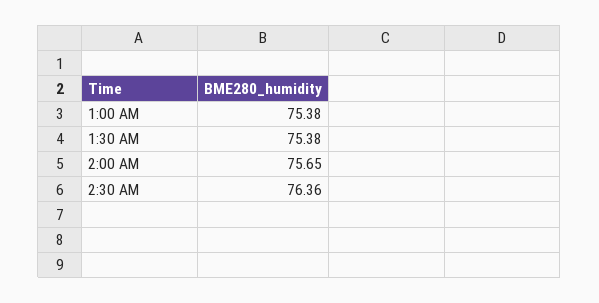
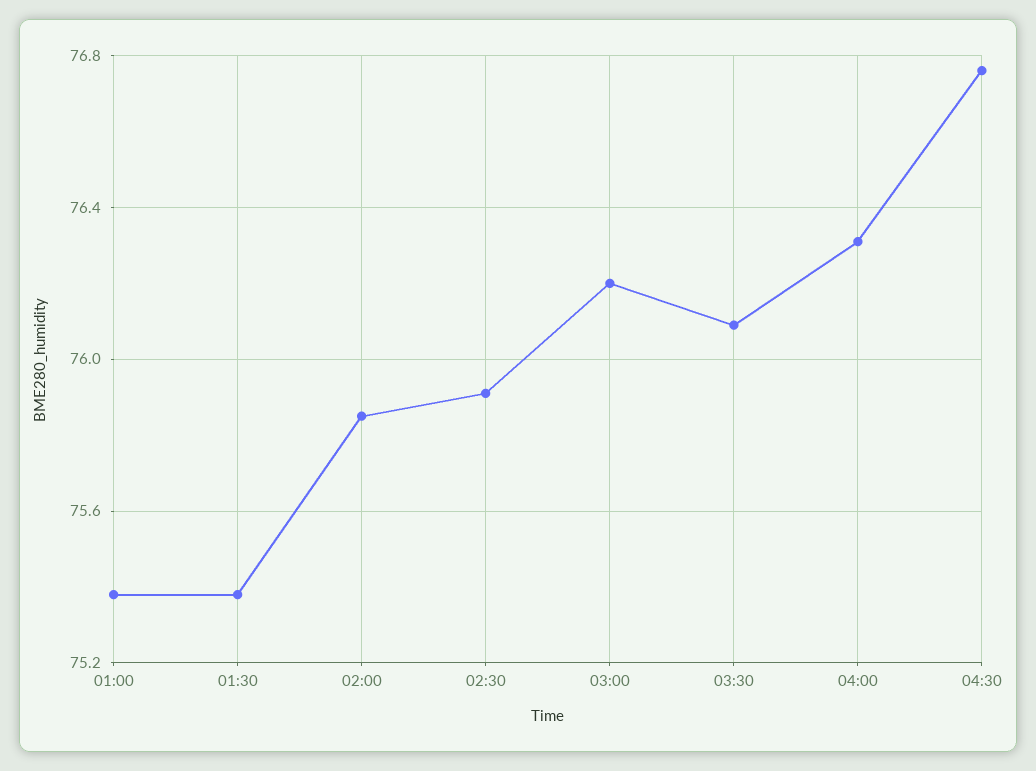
2:00 AM: 75.65 -> 75.85
2:30 AM: 76.36 -> 75.9
03:00: none -> 76.2
03:30: none -> 76.1
04:00: none -> 76.3
04:30: none -> 76.75

